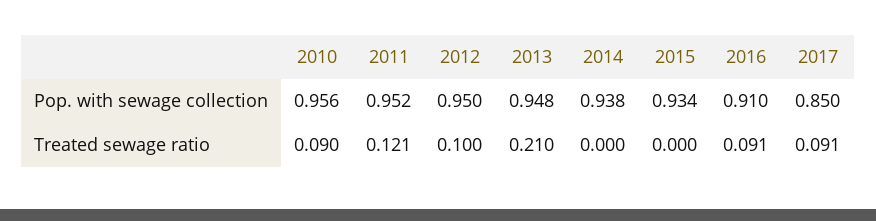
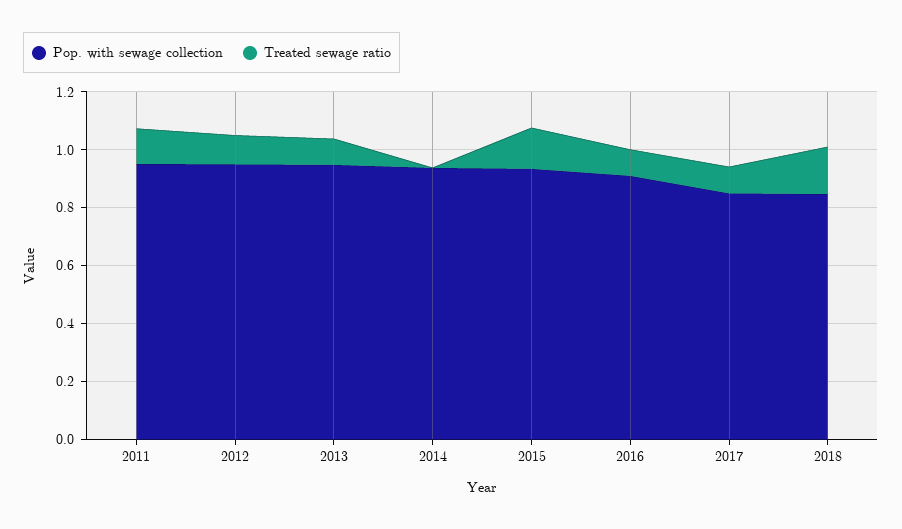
Pop. with sewage collection, 2010: 0.956 -> none
Treated sewage ratio, 2010: 0.09 -> none
Treated sewage ratio, 2013: 0.21 -> 0.1
Treated sewage ratio, 2015: 0 -> 0.15
Pop. with sewage collection, 2018: none -> 0.85
Treated sewage ratio, 2018: none -> 0.15

